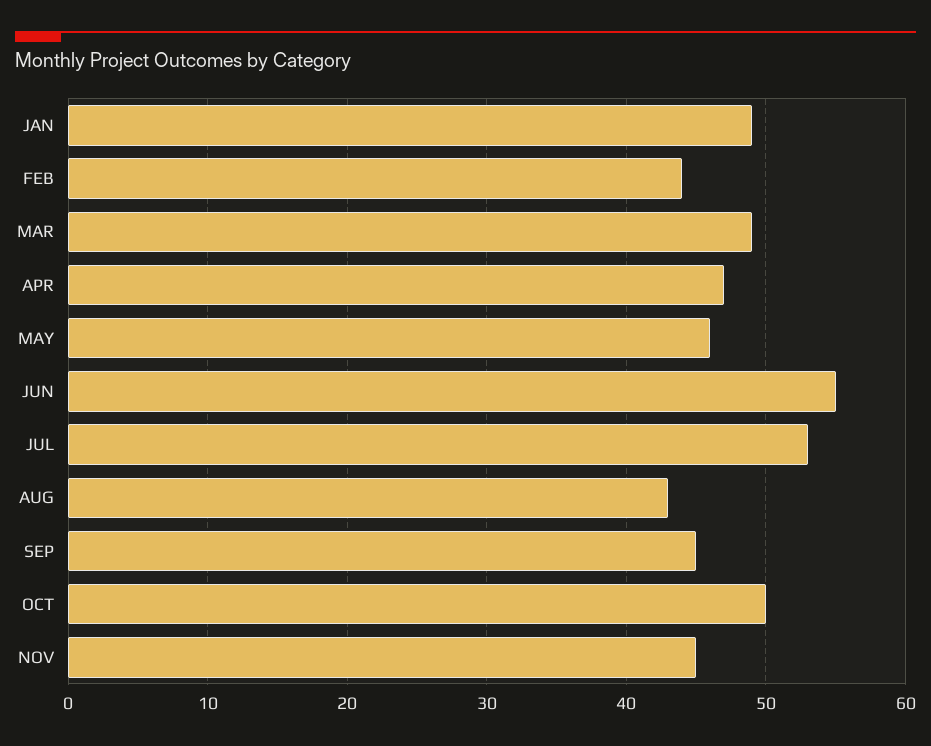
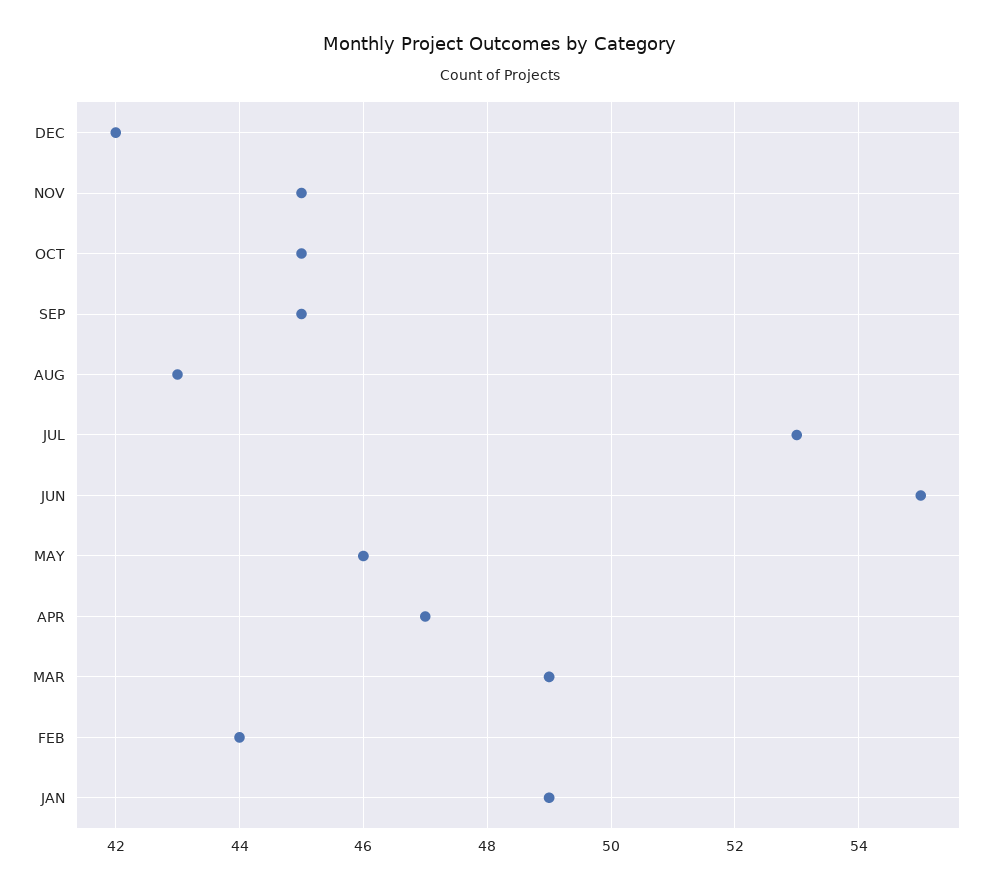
OCT: 50 -> 45
DEC: none -> 42

